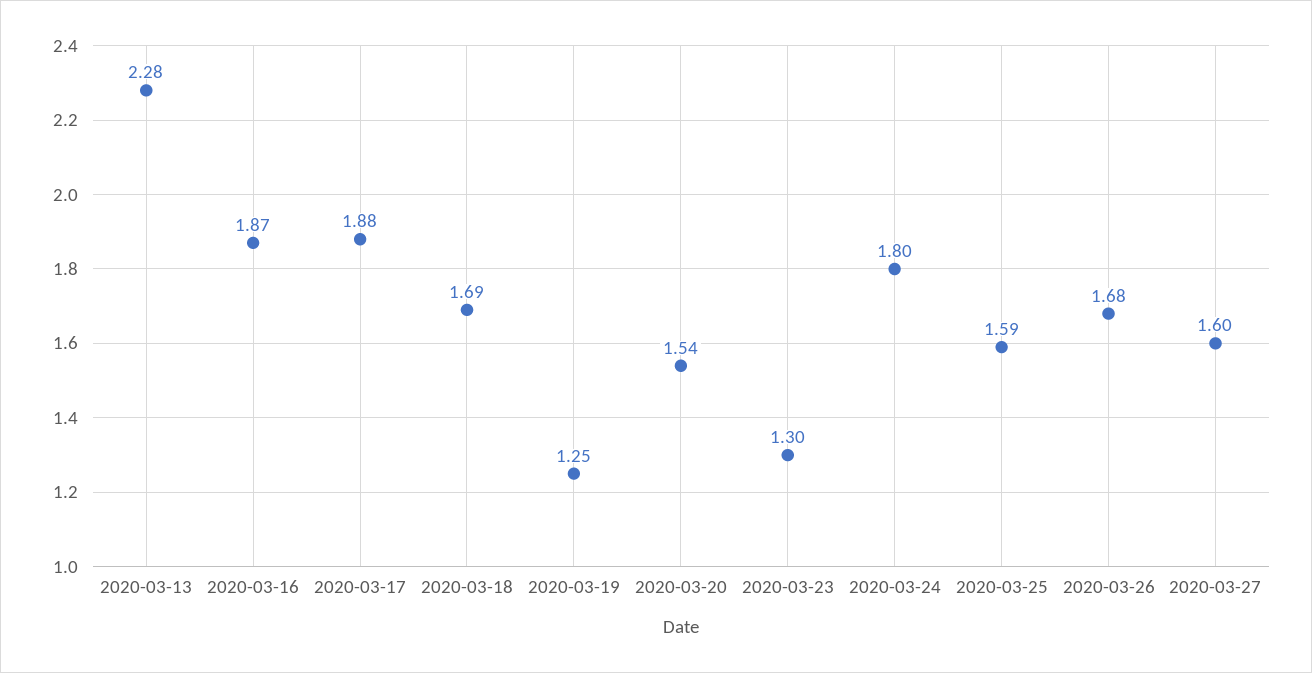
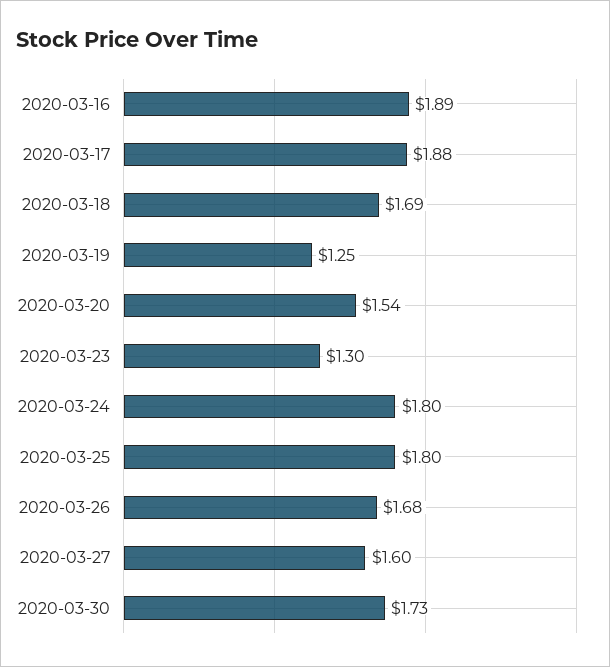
2020-03-13: 2.28 -> none
2020-03-16: 1.87 -> 1.89
2020-03-25: 1.59 -> 1.8
2020-03-30: none -> 1.73

